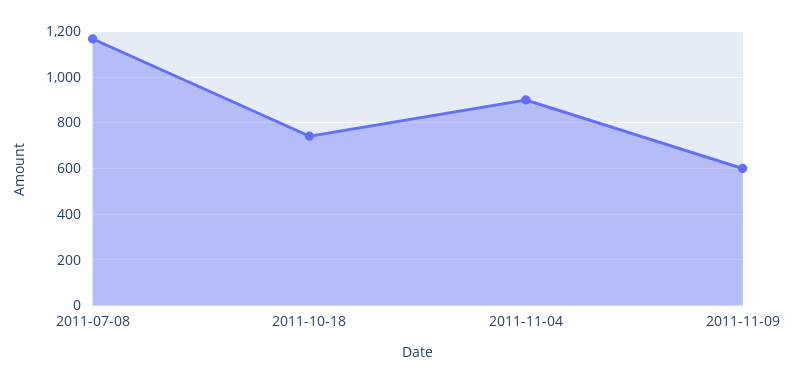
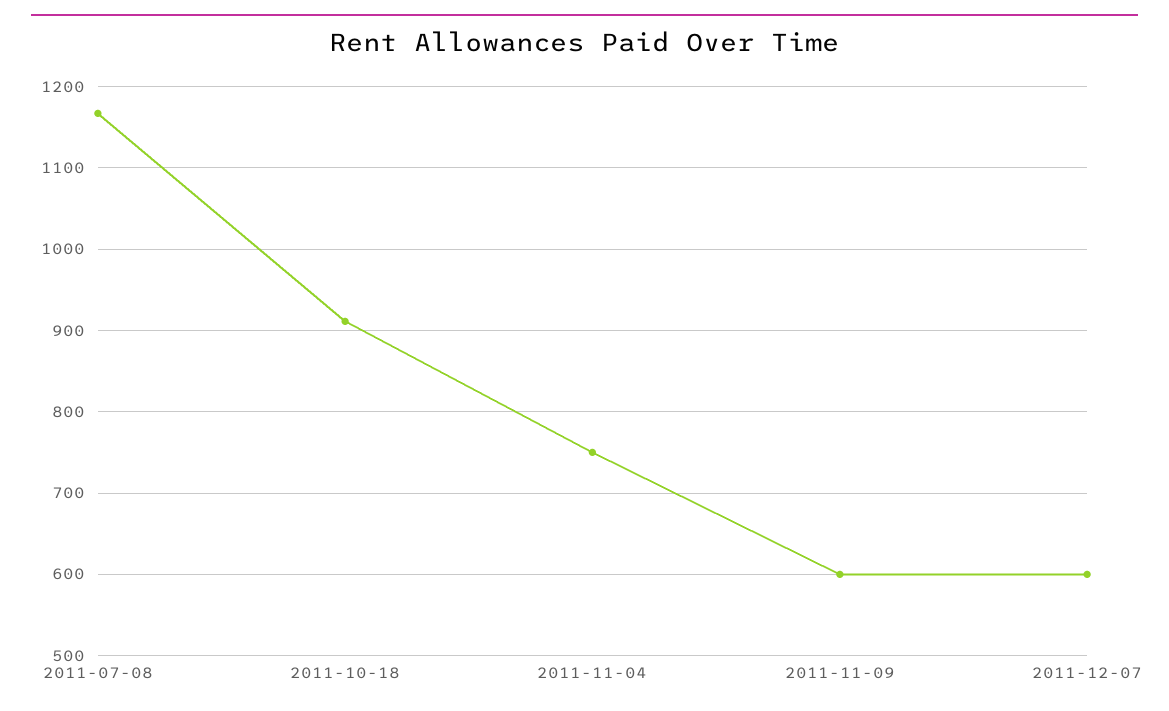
2011-10-18: 750 -> 910
2011-11-04: 900 -> 750
2011-12-07: none -> 600

